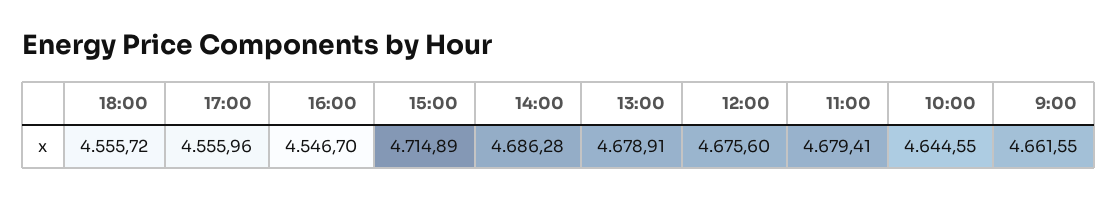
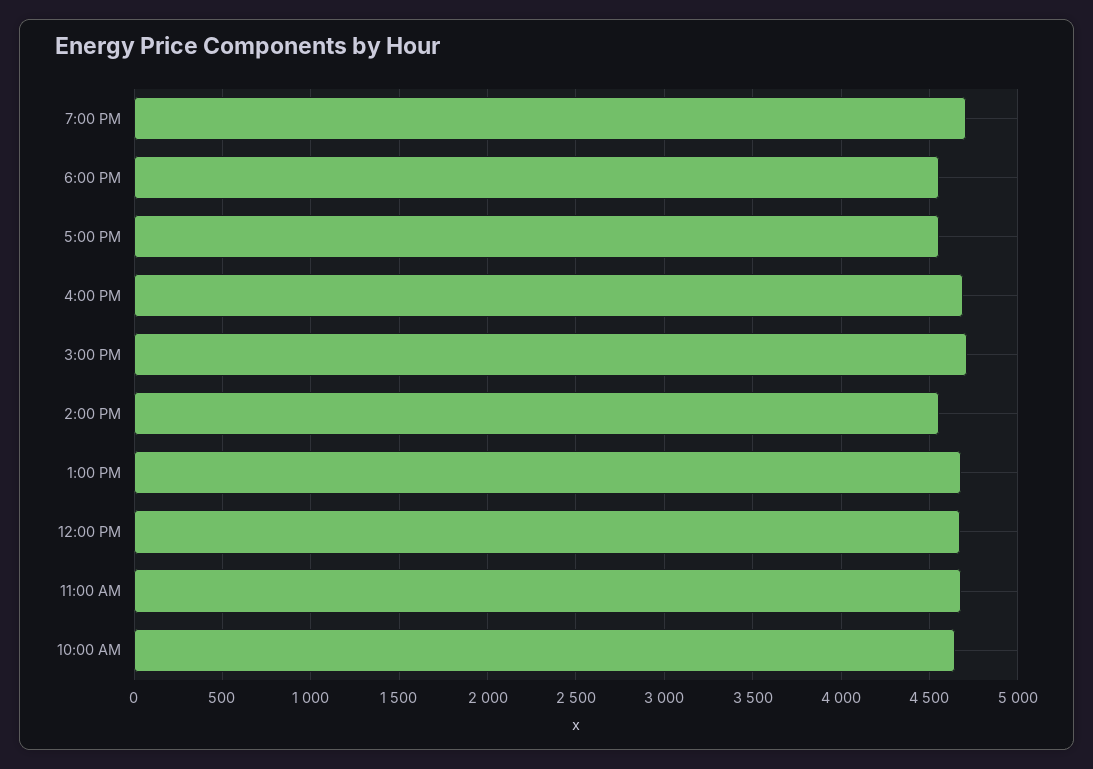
16:00: 4546.7 -> 4700
14:00: 4686.28 -> 4550
9:00: 4661.55 -> none
7:00 PM: none -> 4700

